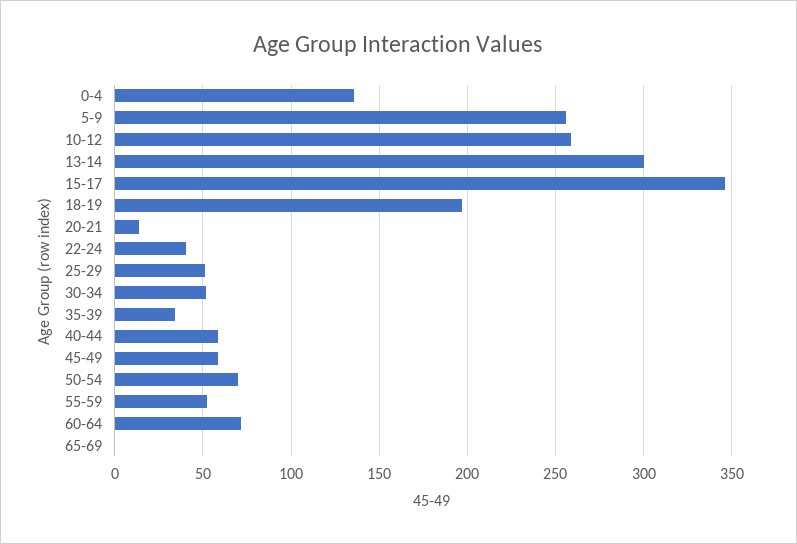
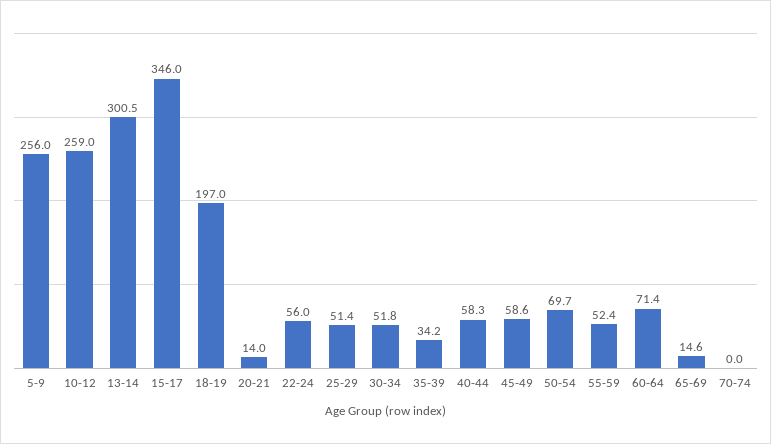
0-4: 135 -> none
22-24: 40 -> 56
65-69: 0 -> 14.6
70-74: none -> 0

